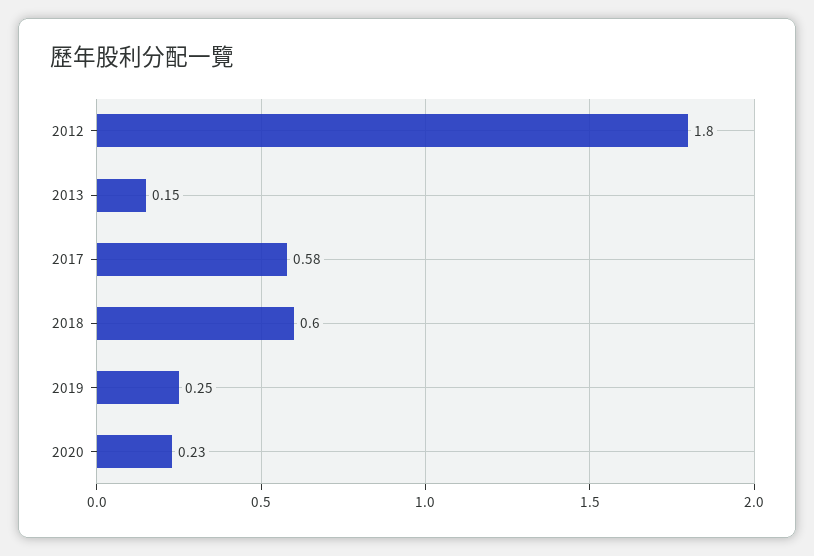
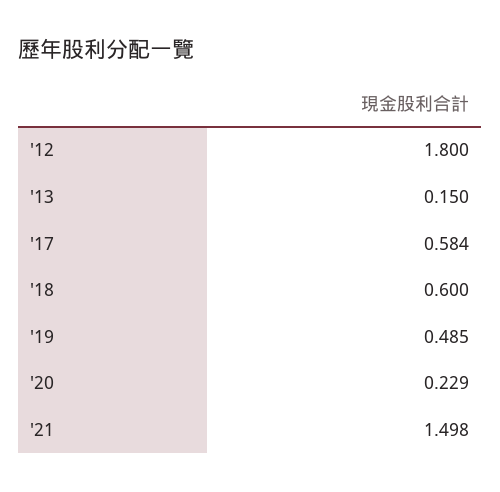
2019: 0.25 -> 0.485
'21: none -> 1.498

